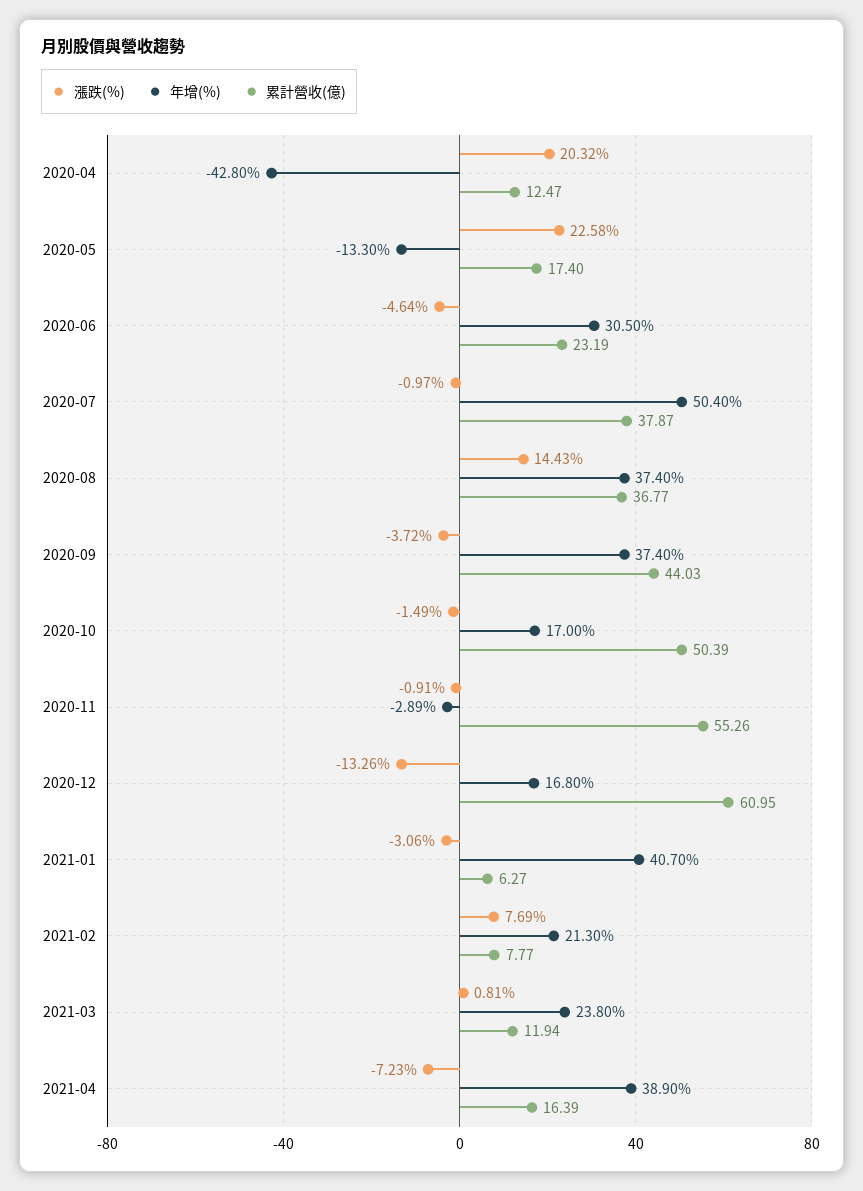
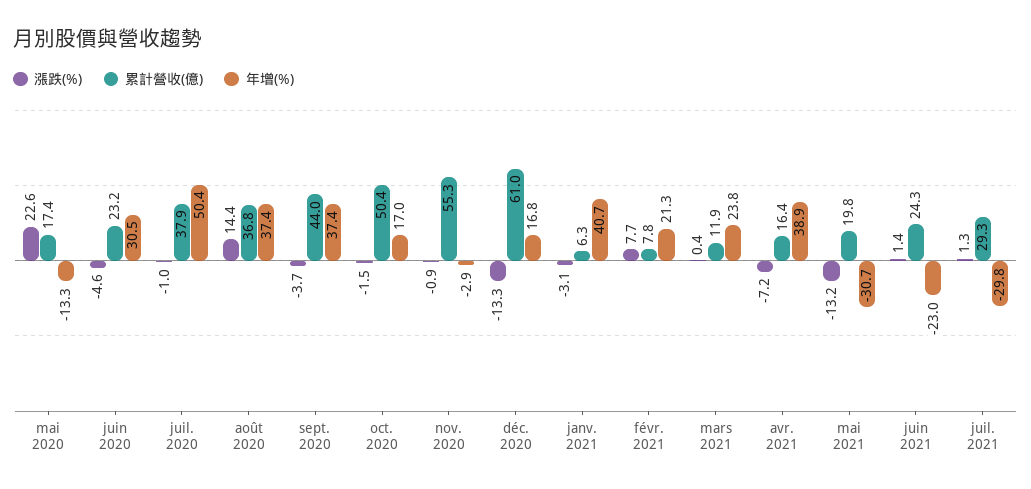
漲跌(%), 2020-04: 20.32 -> none
年增(%), 2020-04: -42.8 -> none
累計營收(億), 2020-04: 12.47 -> none
漲跌(%), 2021-03: 0.81 -> 0.4
漲跌(%), mai 2021: none -> -13.2
累計營收(億), mai 2021: none -> 19.8
年增(%), mai 2021: none -> -30.7
漲跌(%), juin 2021: none -> 1.4
累計營收(億), juin 2021: none -> 24.3
年增(%), juin 2021: none -> -23
漲跌(%), juil. 2021: none -> 1.3
累計營收(億), juil. 2021: none -> 29.3
年增(%), juil. 2021: none -> -29.8

